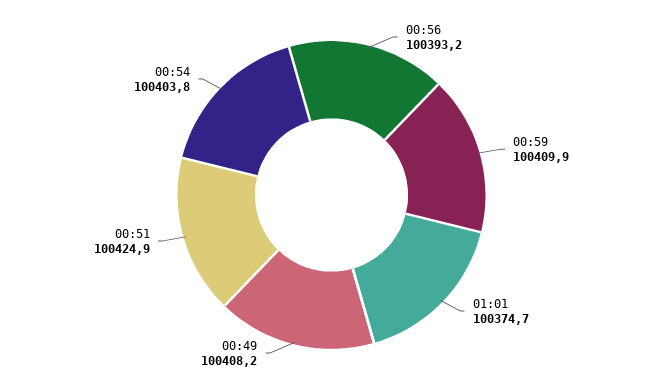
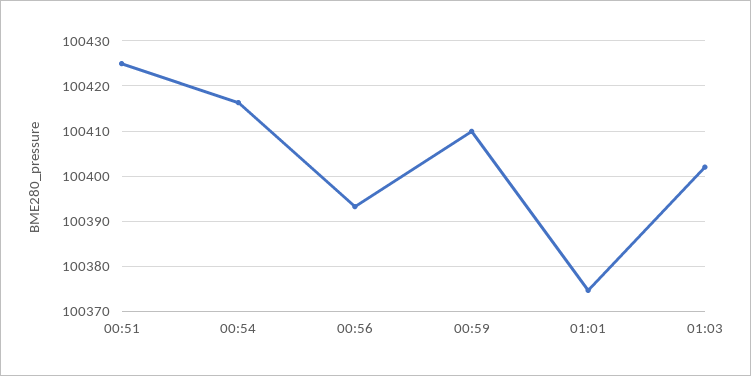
00:49: 100408.2 -> none
00:54: 100403.8 -> 100416
01:03: none -> 100402

